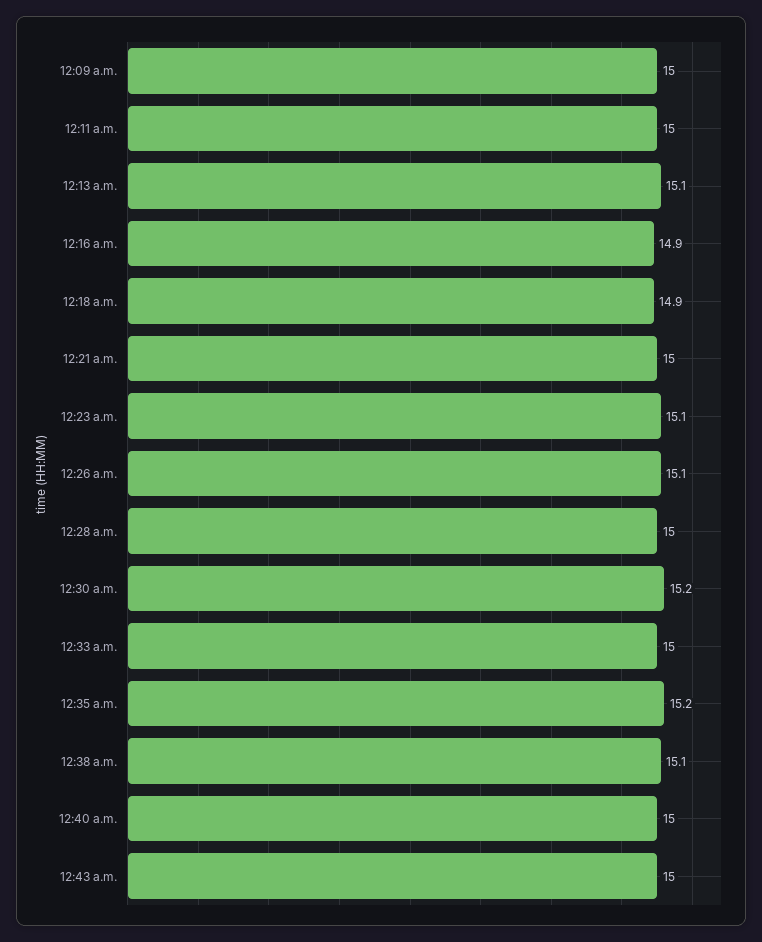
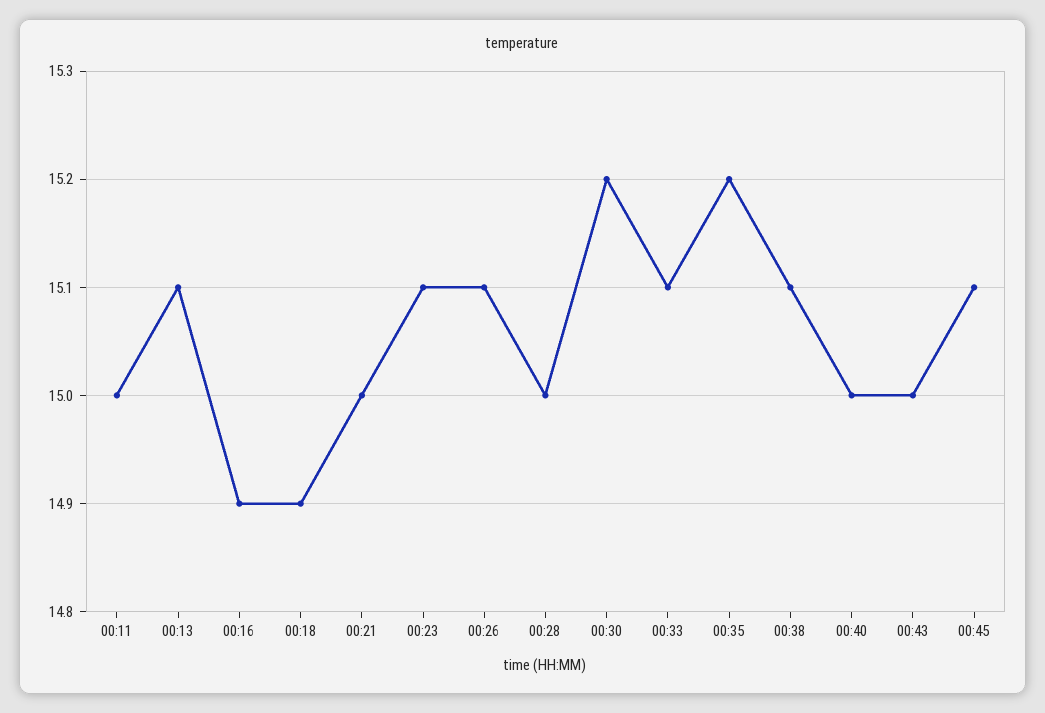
12:09 a.m.: 15 -> none
12:33 a.m.: 15 -> 15.1
00:45: none -> 15.1

